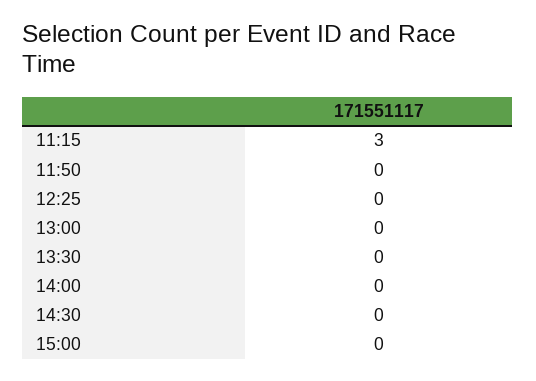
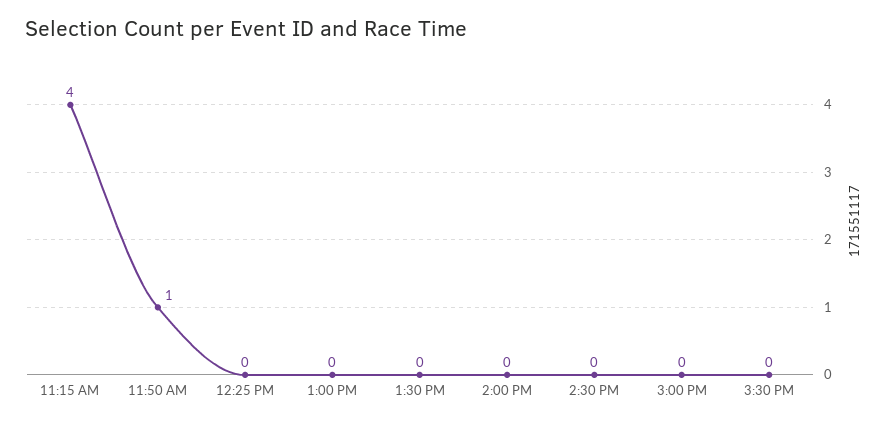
11:15: 3 -> 4
11:50: 0 -> 1
3:30 PM: none -> 0

